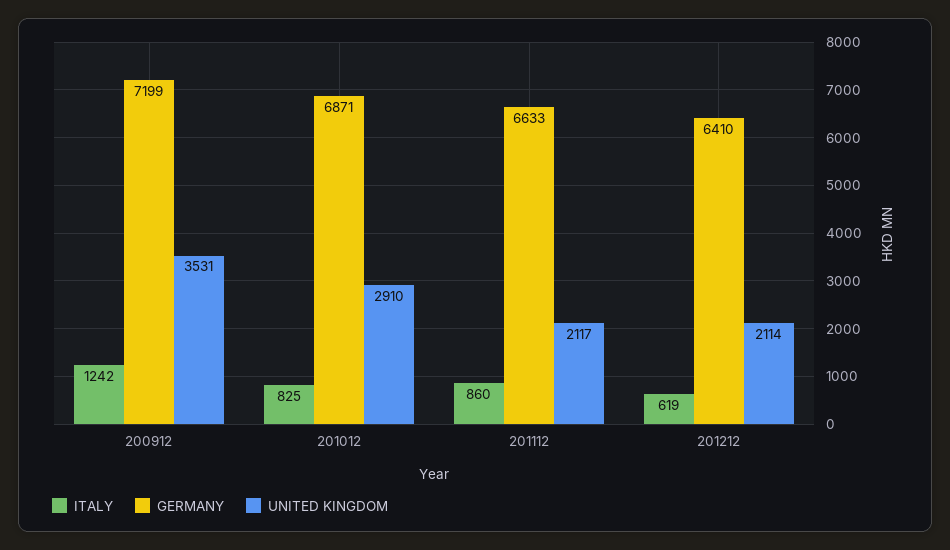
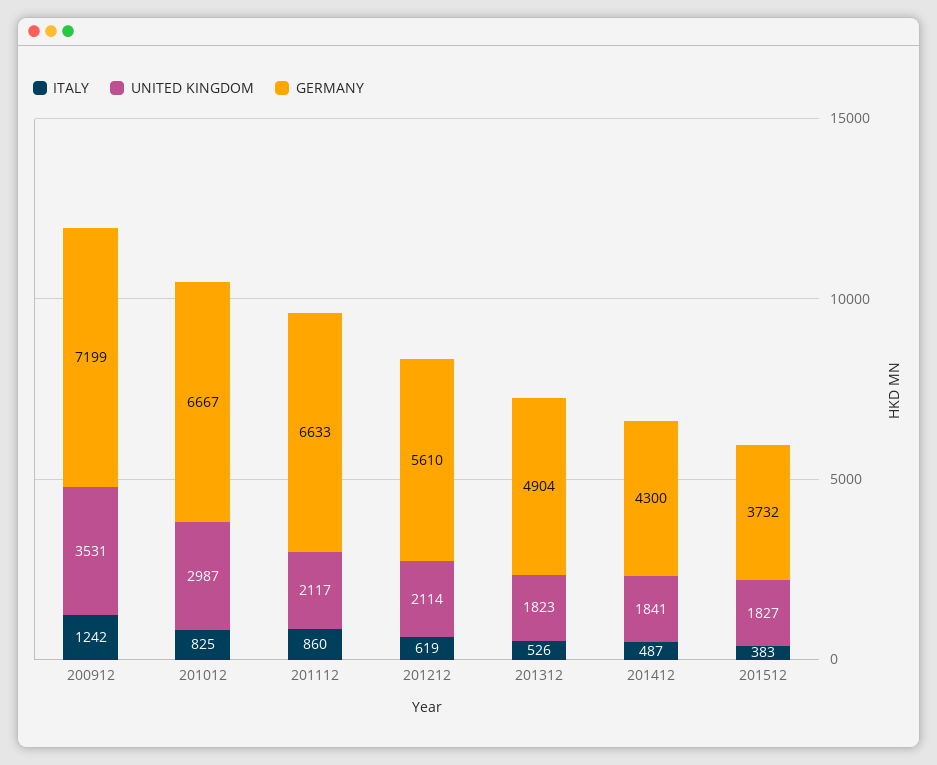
GERMANY, 201012: 6871 -> 6667
UNITED KINGDOM, 201012: 2910 -> 2987
GERMANY, 201212: 6410 -> 5610
ITALY, 201312: none -> 526
UNITED KINGDOM, 201312: none -> 1823
GERMANY, 201312: none -> 4904
ITALY, 201412: none -> 487
UNITED KINGDOM, 201412: none -> 1841
GERMANY, 201412: none -> 4300
ITALY, 201512: none -> 383
UNITED KINGDOM, 201512: none -> 1827
GERMANY, 201512: none -> 3732

